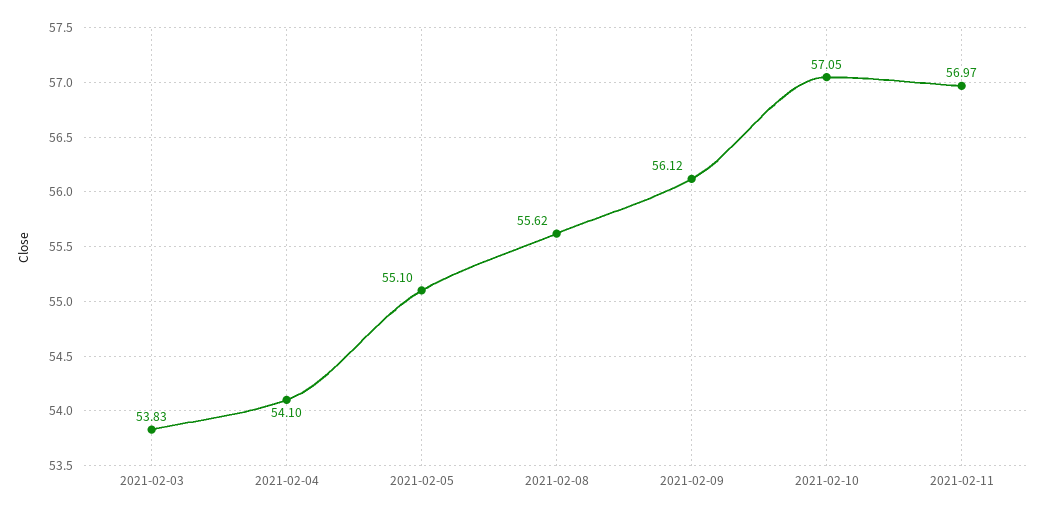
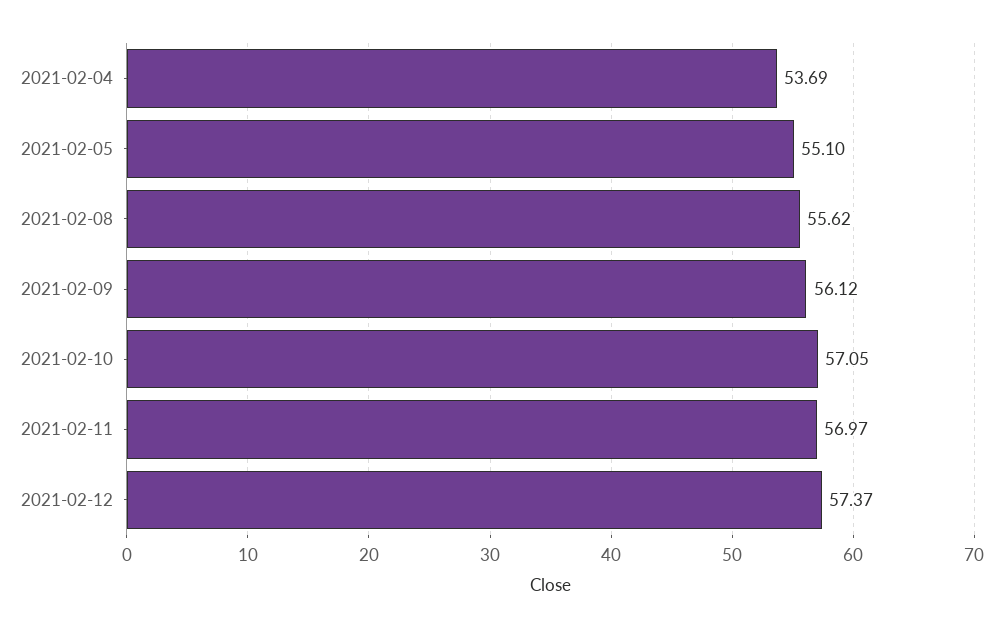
2021-02-03: 53.83 -> none
2021-02-04: 54.1 -> 53.69
2021-02-12: none -> 57.37

